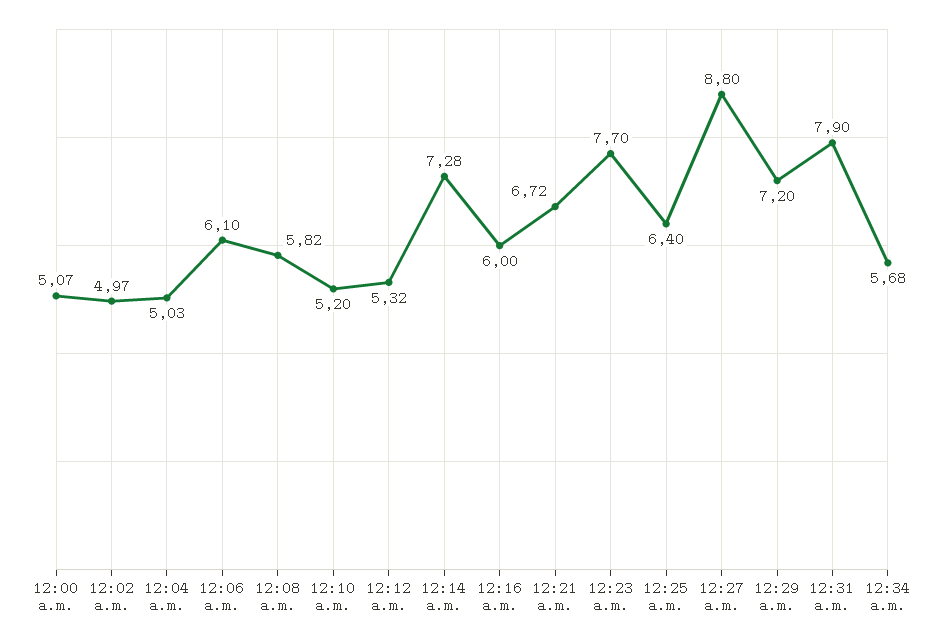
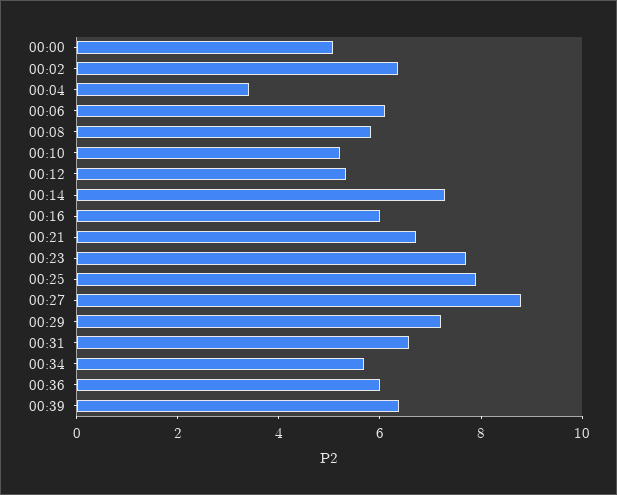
12:02 a.m.: 4.97 -> 6.5
12:04 a.m.: 5.03 -> 3.5
12:25 a.m.: 6.4 -> 8
12:31 a.m.: 7.9 -> 6.5
00:36: none -> 6
00:39: none -> 6.5

